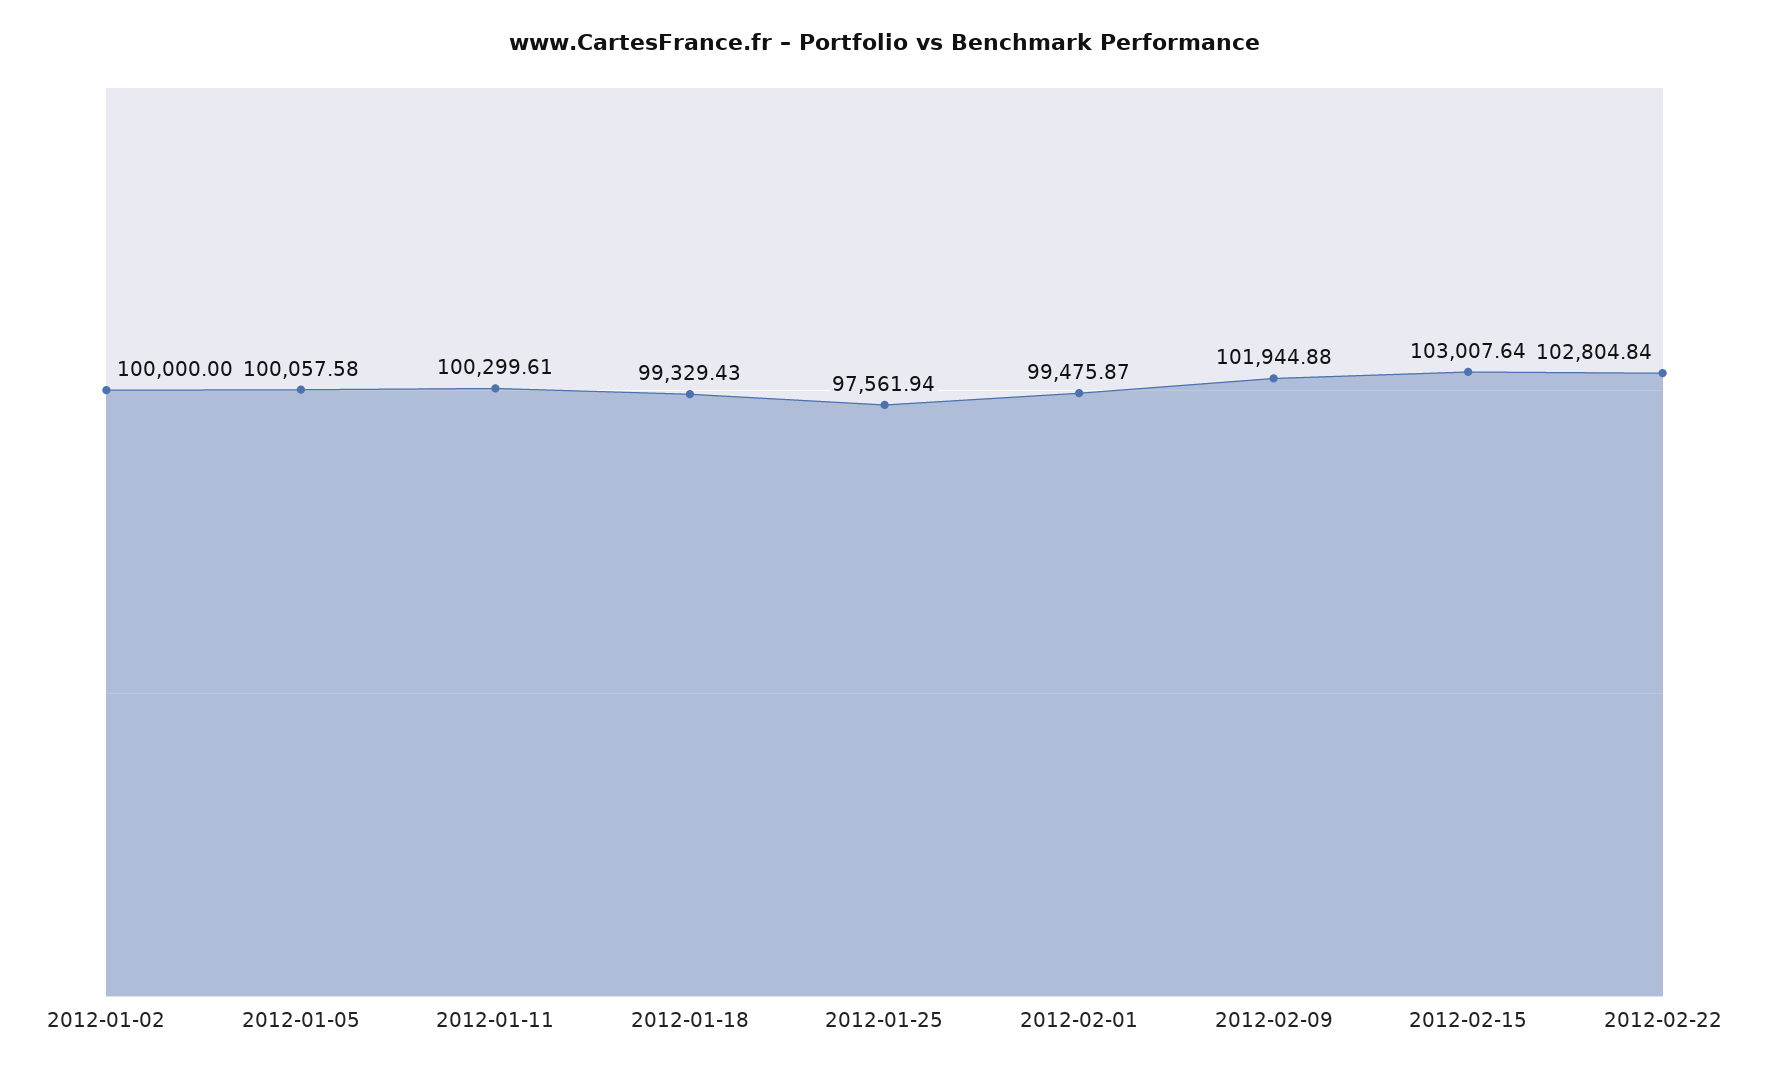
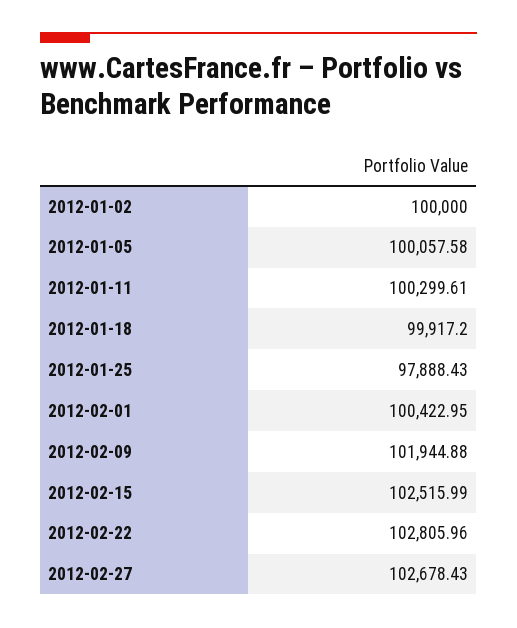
2012-01-18: 99329.43 -> 99917.2
2012-01-25: 97561.94 -> 97888.43
2012-02-01: 99475.87 -> 100422.95
2012-02-15: 103007.64 -> 102515.99
2012-02-22: 102804.84 -> 102805.96
2012-02-27: none -> 102678.43

